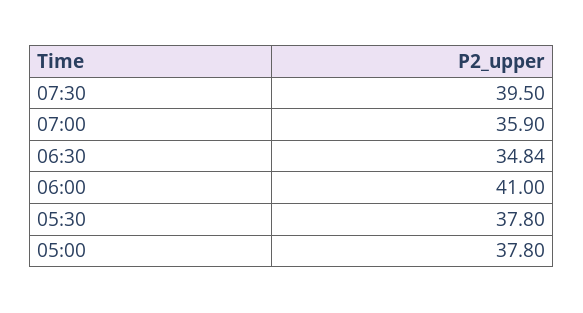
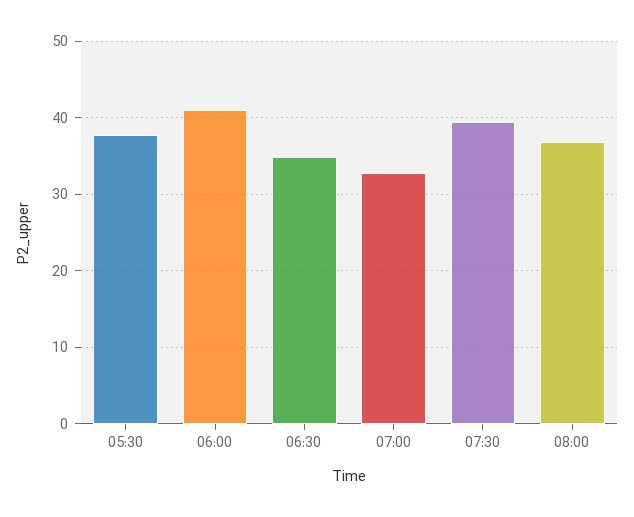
07:00: 35.9 -> 33
05:00: 37.8 -> none
08:00: none -> 37

